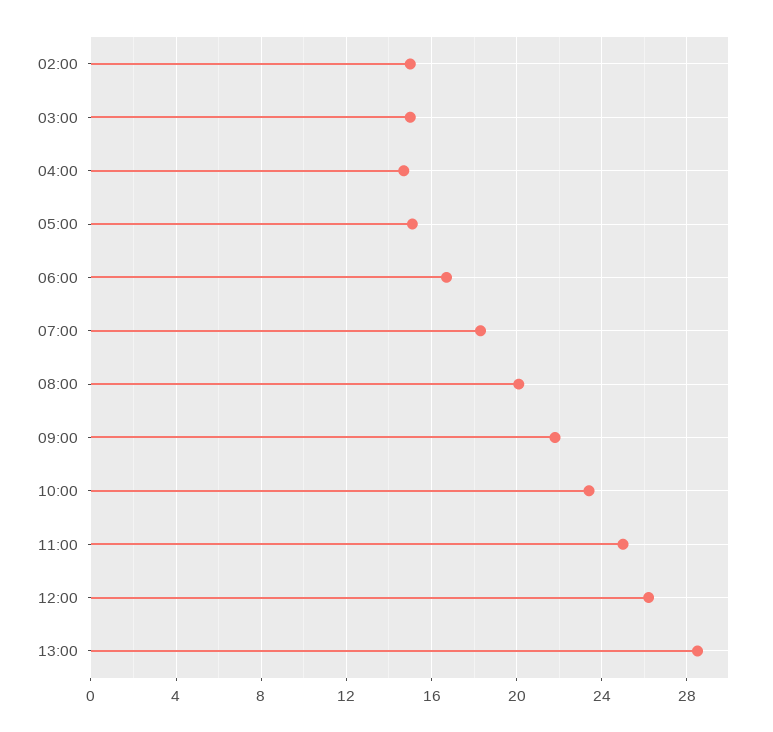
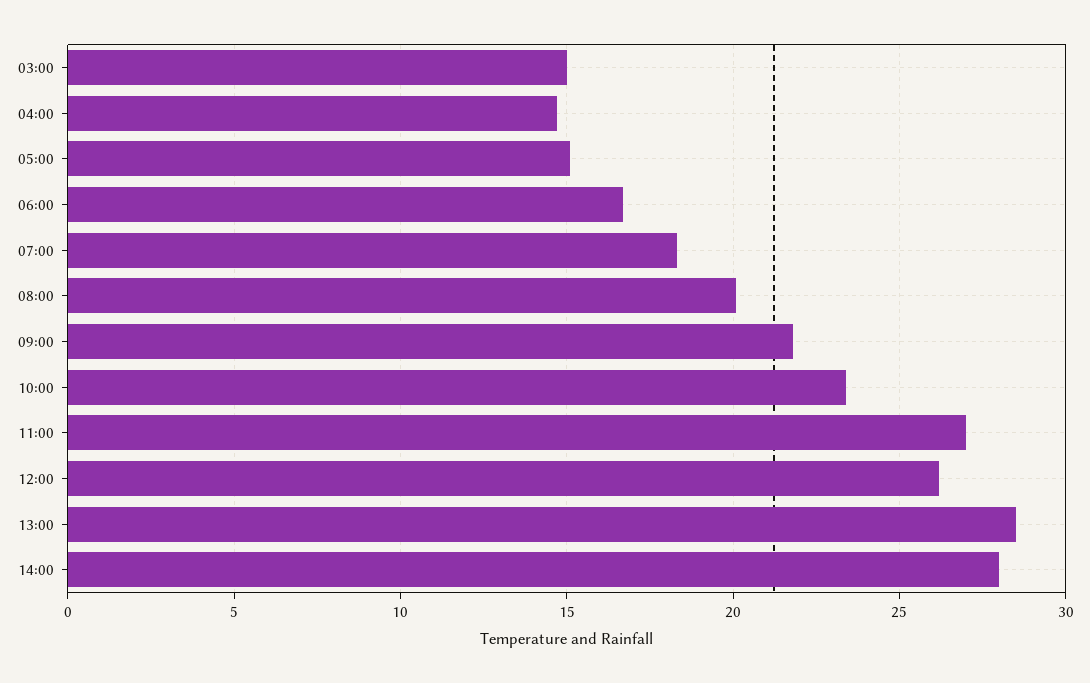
02:00: 15 -> none
11:00: 25 -> 27
14:00: none -> 28

